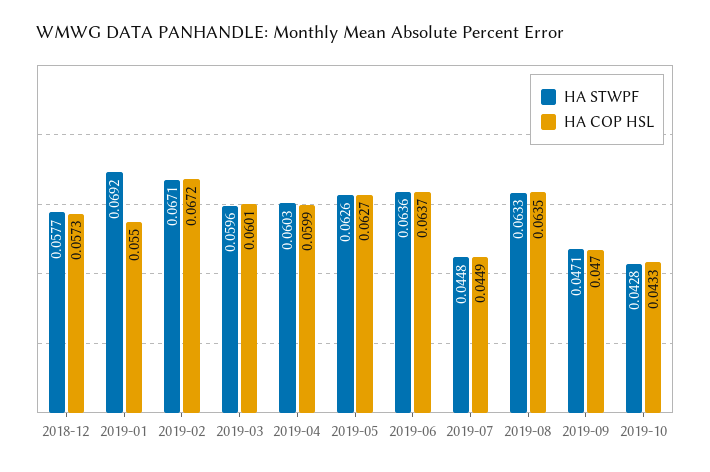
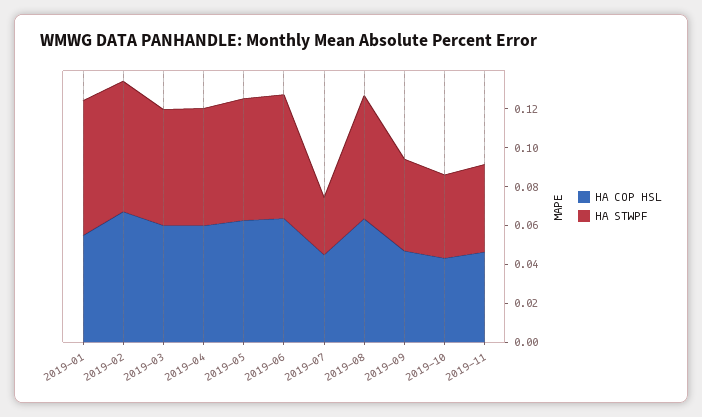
HA STWPF, 2018-12: 0.0577 -> none
HA COP HSL, 2018-12: 0.0573 -> none
HA STWPF, 2019-07: 0.0448 -> 0.03
HA COP HSL, 2019-11: none -> 0.045
HA STWPF, 2019-11: none -> 0.045

